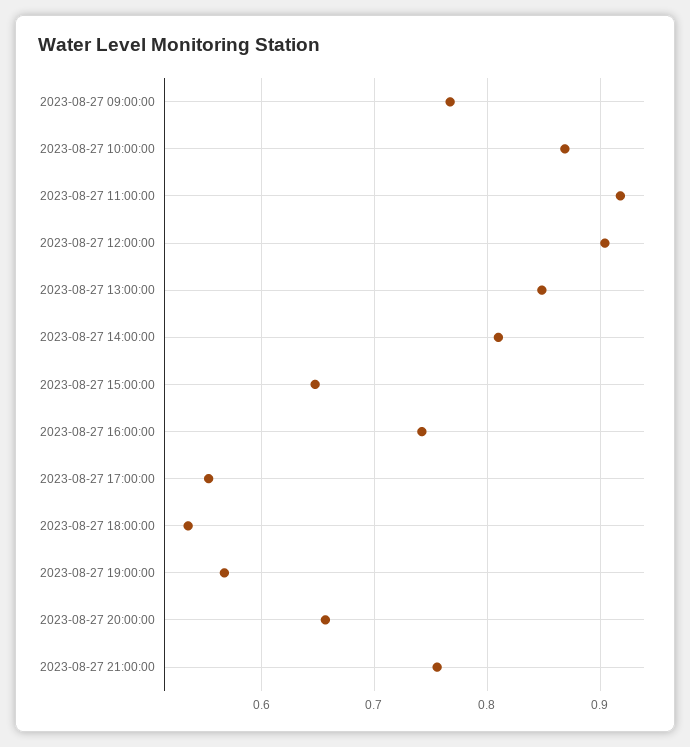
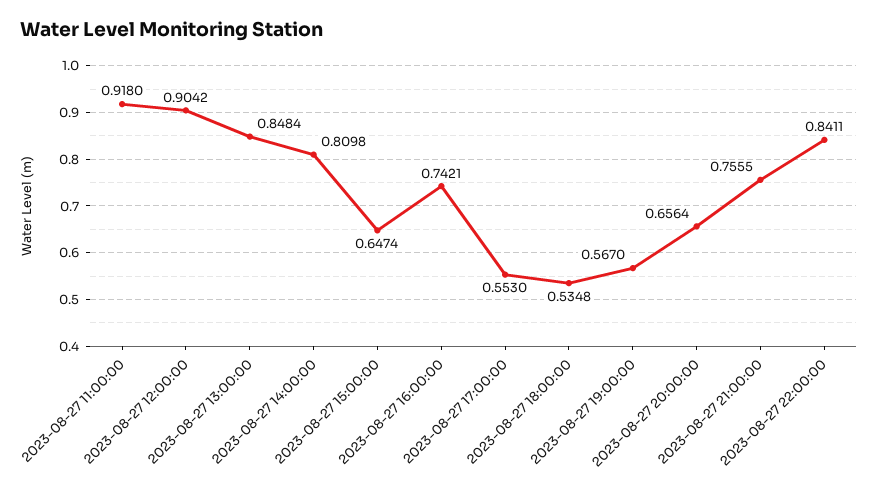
2023-08-27 09:00:00: 0.77 -> none
2023-08-27 10:00:00: 0.87 -> none
2023-08-27 22:00:00: none -> 0.8411

